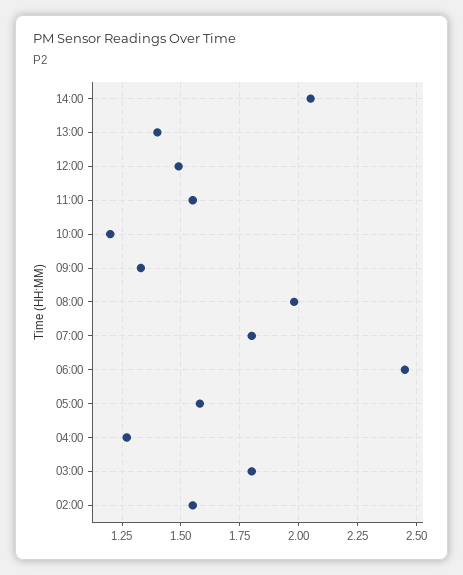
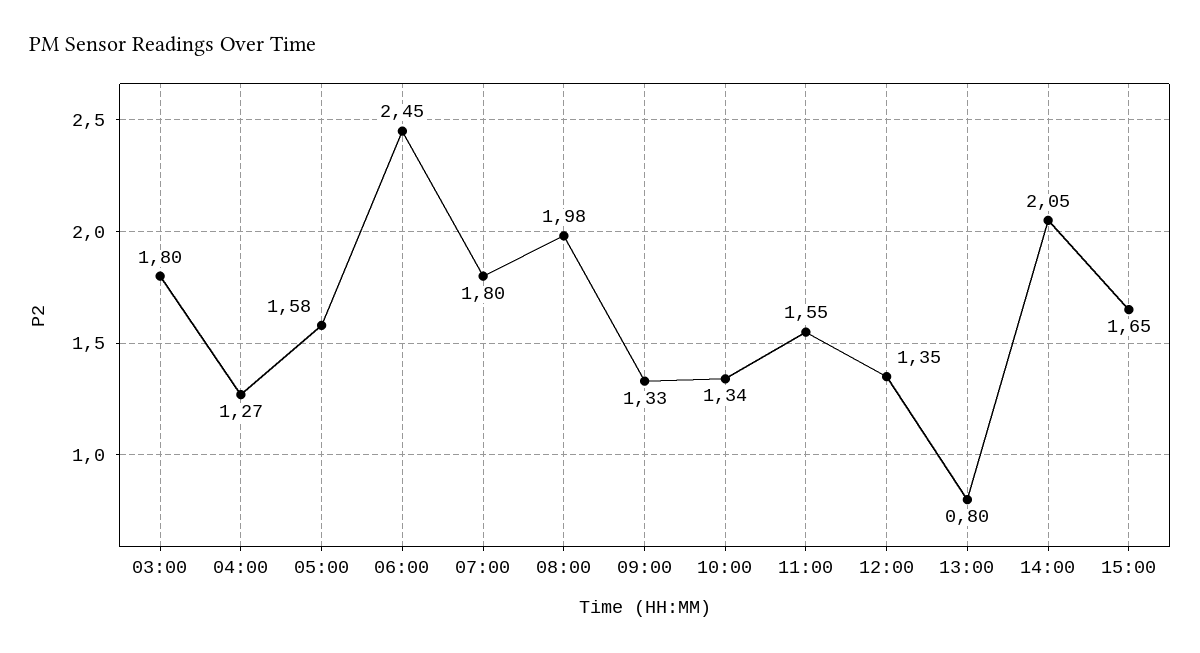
13:00: 1.4 -> 0.8
12:00: 1.5 -> 1.35
10:00: 1.2 -> 1.34
02:00: 1.55 -> none
15:00: none -> 1.65

